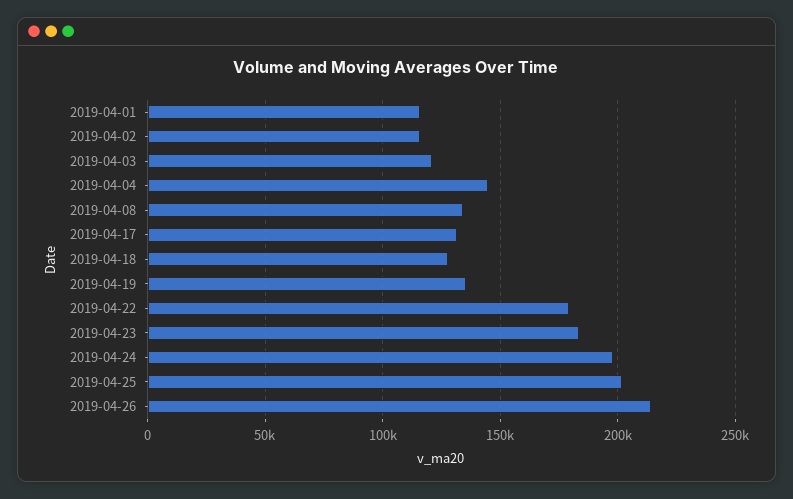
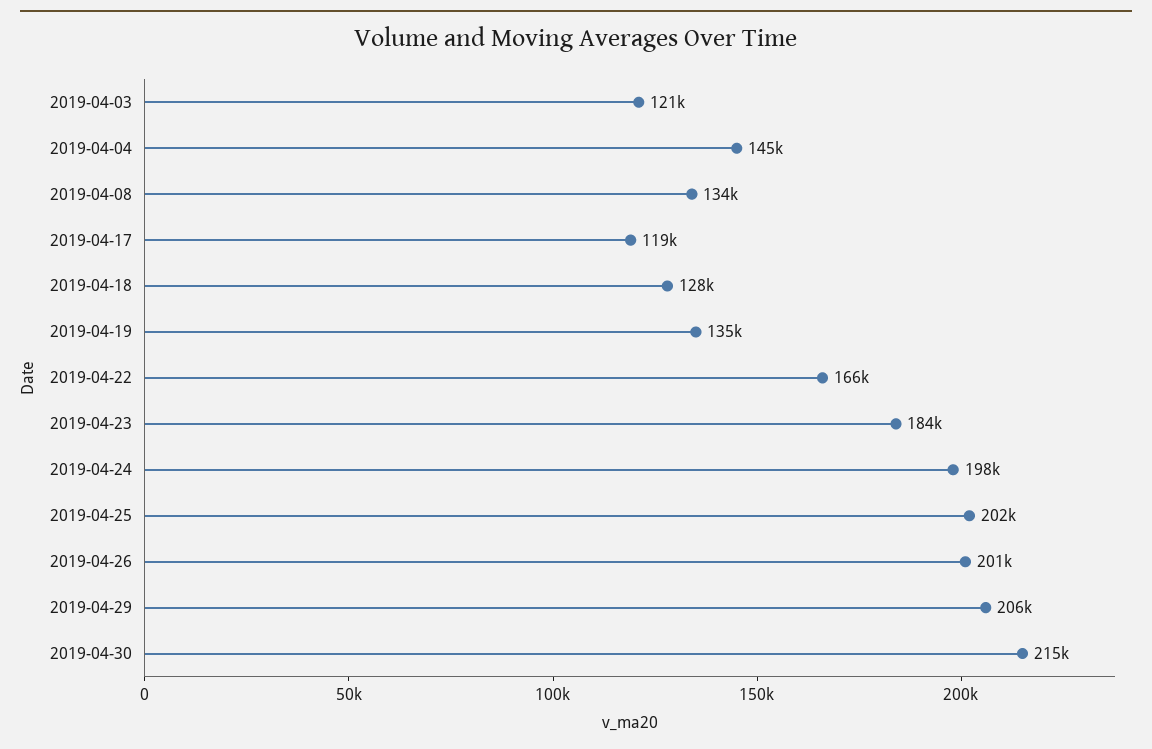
2019-04-01: 115000 -> none
2019-04-02: 115000 -> none
2019-04-17: 130000 -> 119000
2019-04-22: 180000 -> 166000
2019-04-26: 215000 -> 201000
2019-04-29: none -> 206000
2019-04-30: none -> 215000

